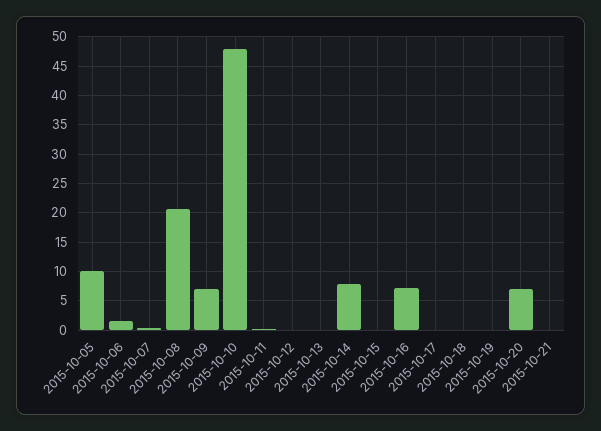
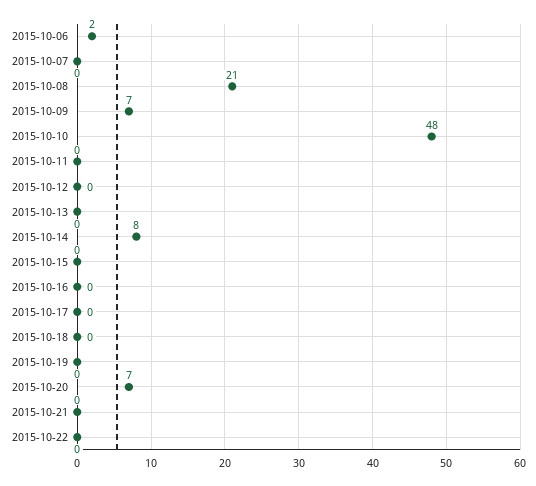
2015-10-05: 10 -> none
2015-10-16: 7.5 -> 0
2015-10-22: none -> 0

